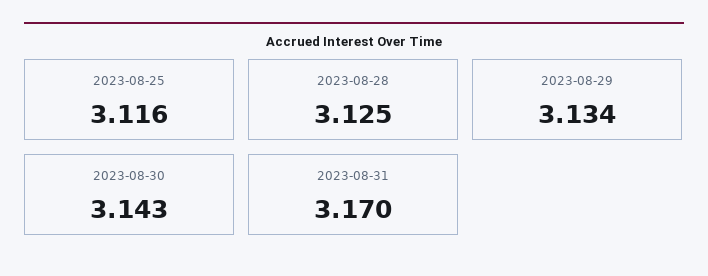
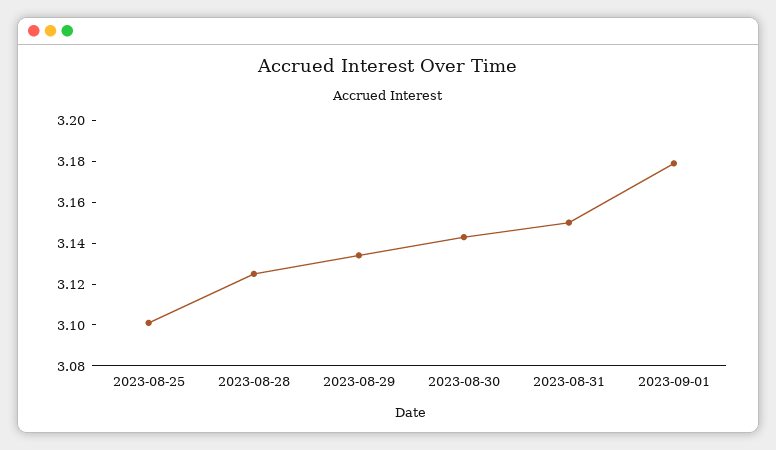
2023-08-25: 3.116 -> 3.1
2023-08-31: 3.17 -> 3.15
2023-09-01: none -> 3.18

